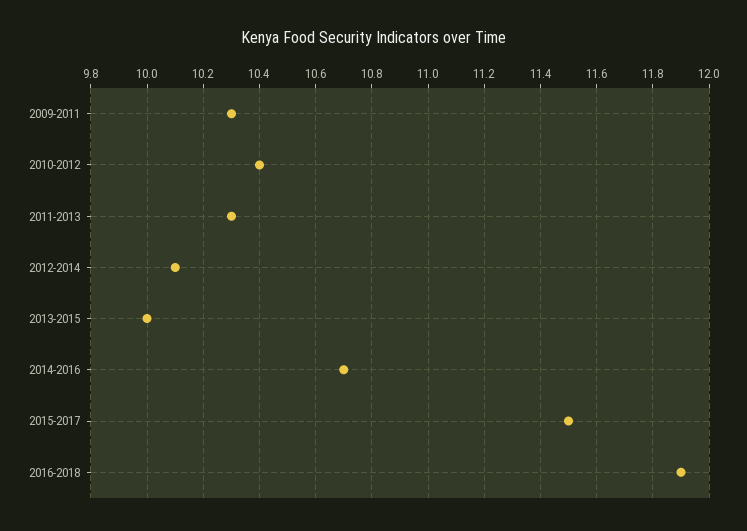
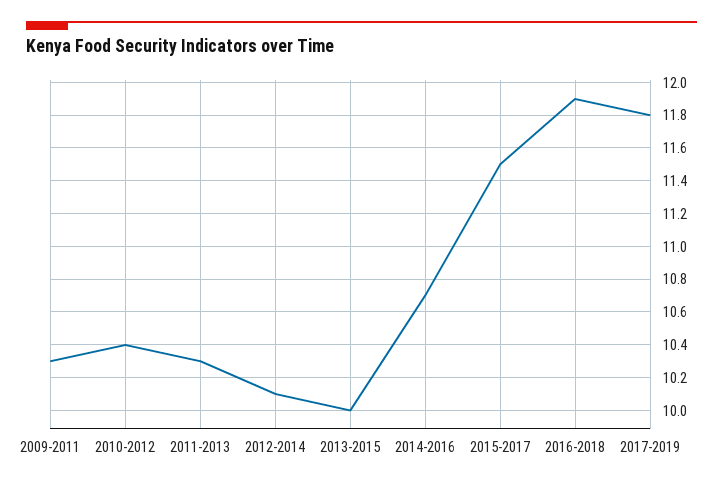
2017-2019: none -> 11.8

